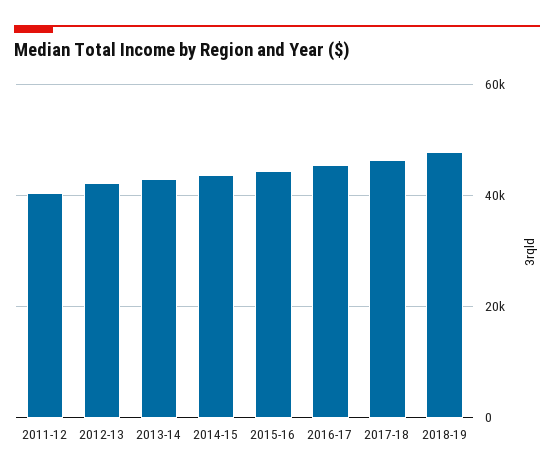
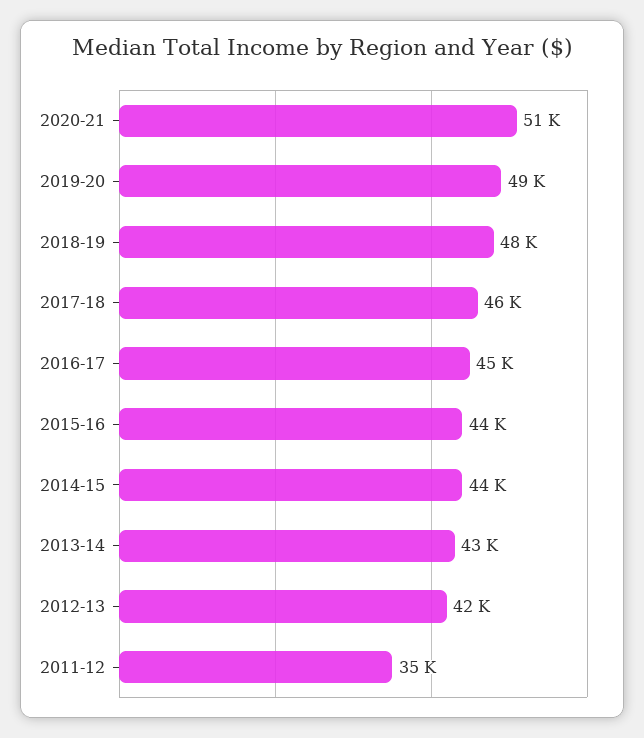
2011-12: 40000 -> 35000
2020-21: none -> 51000
2019-20: none -> 49000

